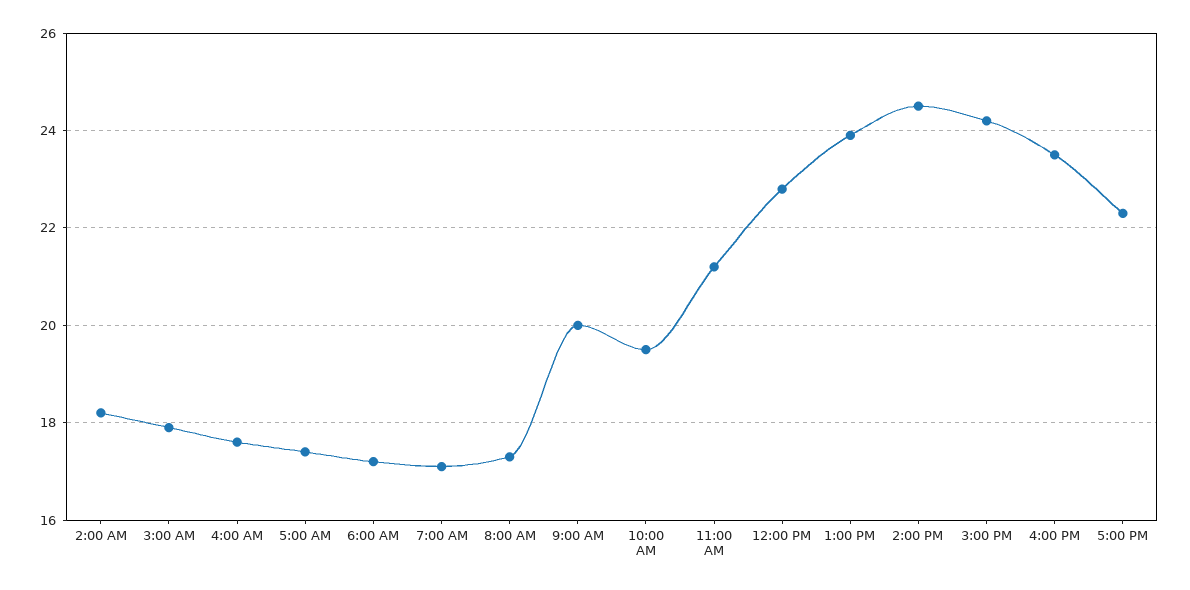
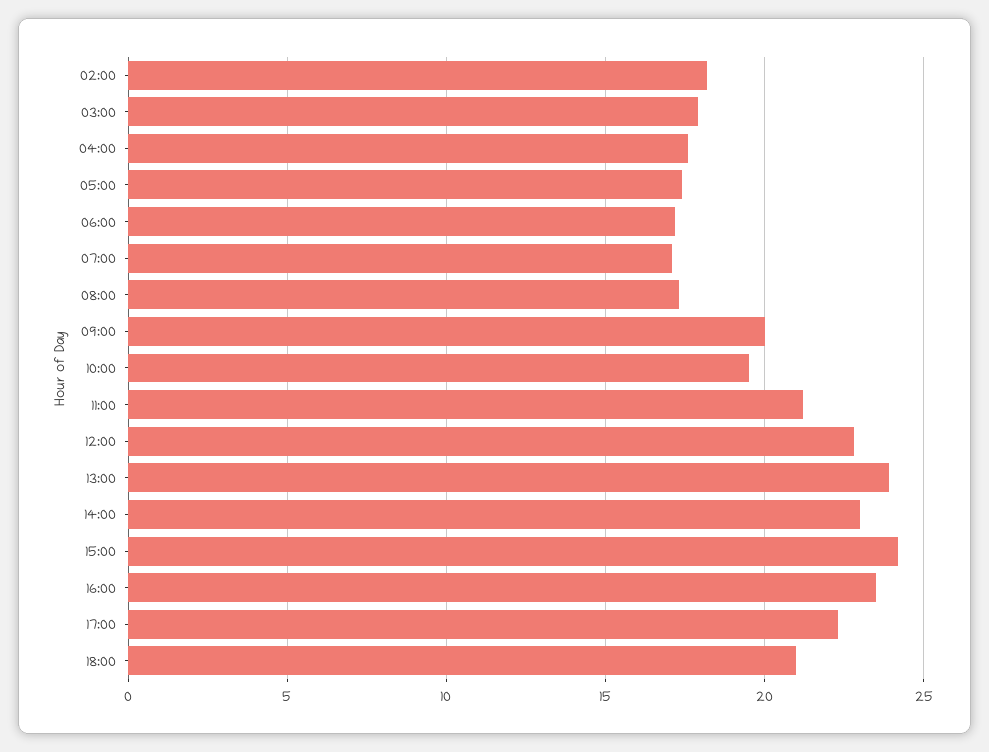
2:00 PM: 24.5 -> 23
18:00: none -> 21

